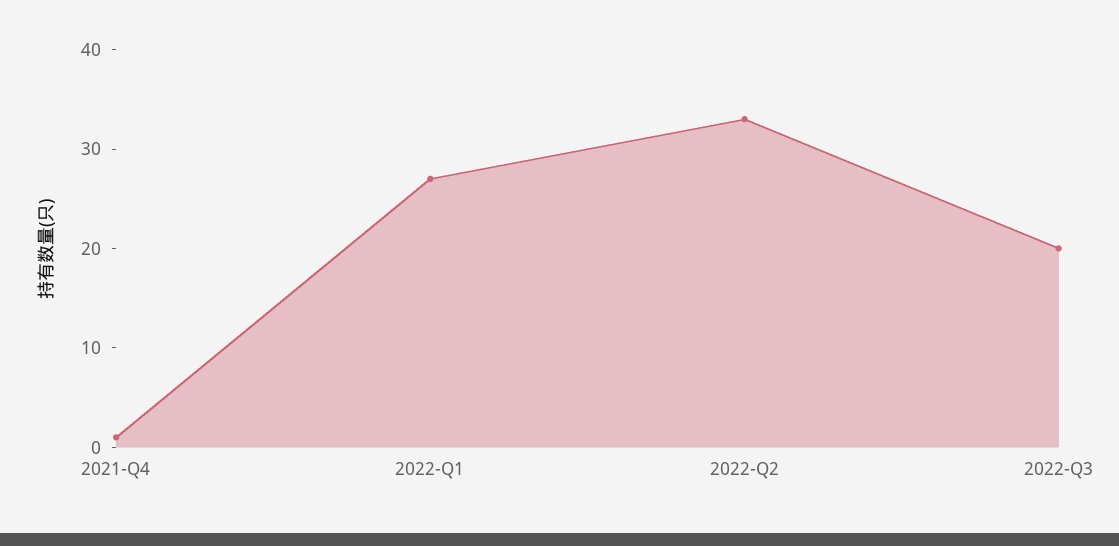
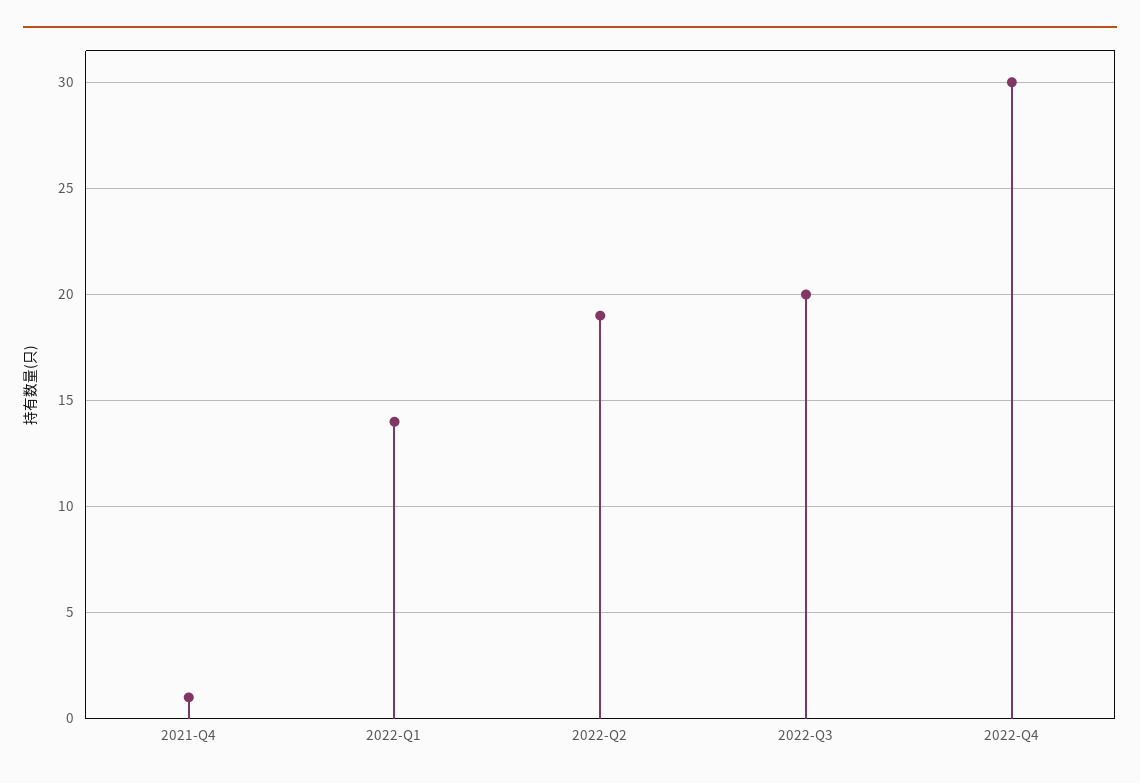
2022-Q1: 27 -> 14
2022-Q2: 33 -> 19
2022-Q4: none -> 30

